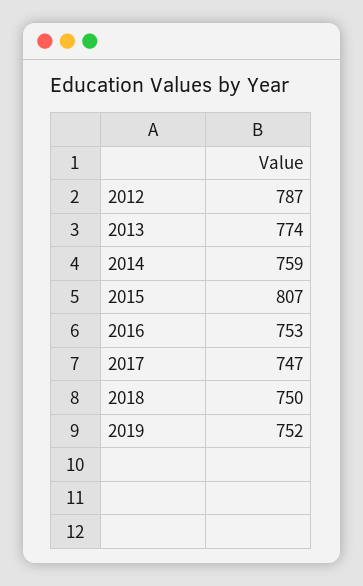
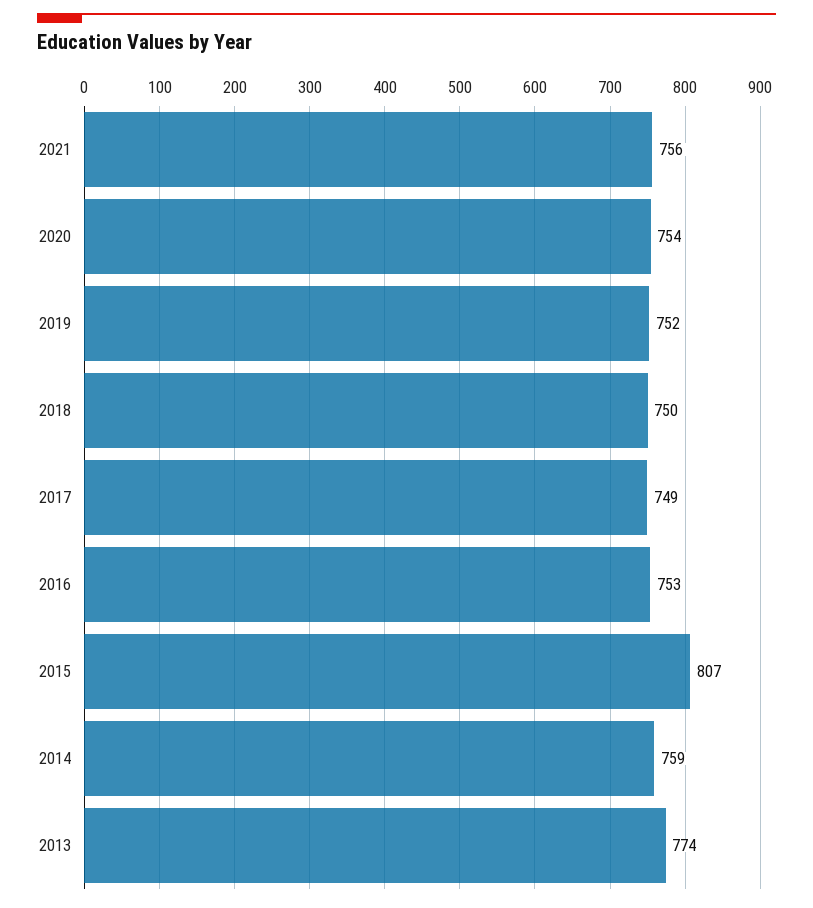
2012: 787 -> none
2017: 747 -> 749
2021: none -> 756
2020: none -> 754

